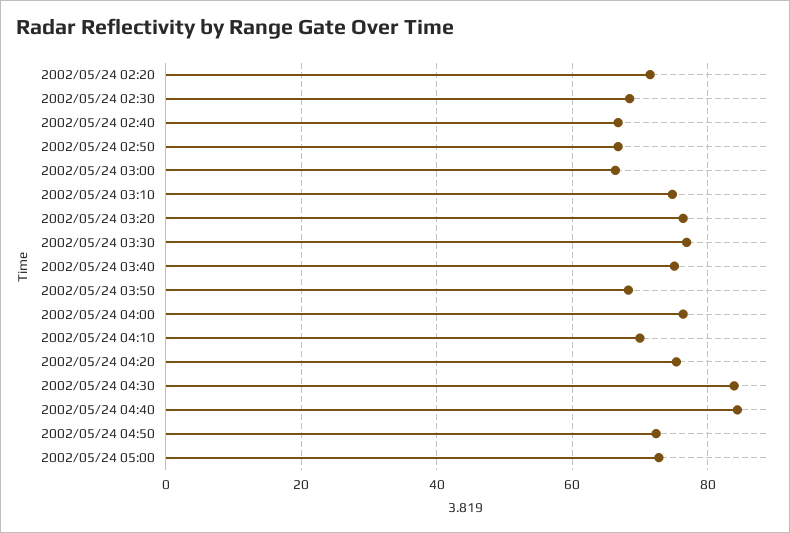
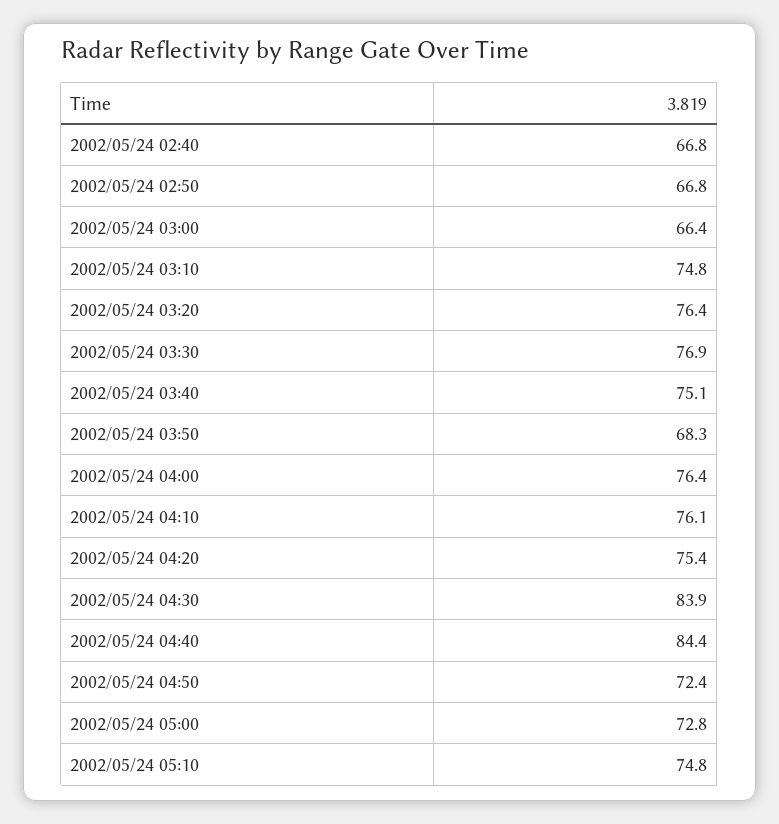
2002/05/24 02:20: 72 -> none
2002/05/24 02:30: 68 -> none
2002/05/24 04:10: 70 -> 76.1
2002/05/24 05:10: none -> 74.8

